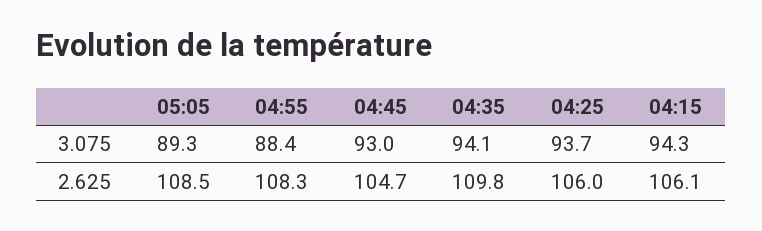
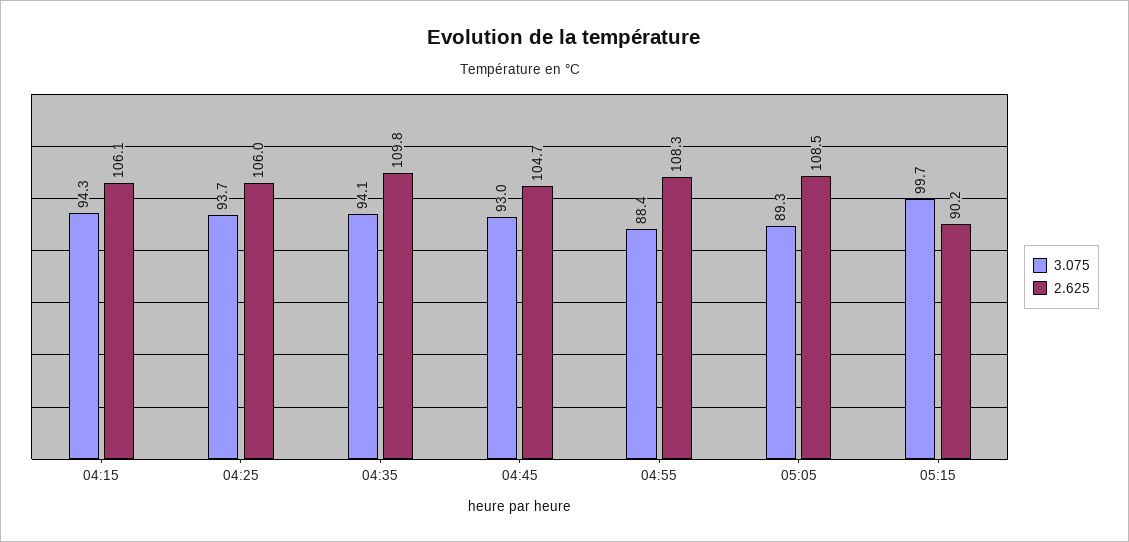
3.075, 05:15: none -> 99.7
2.625, 05:15: none -> 90.2

